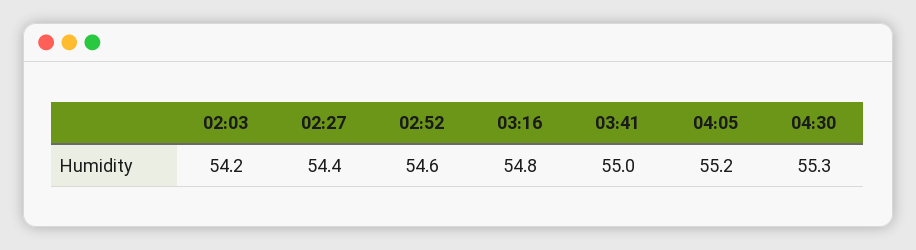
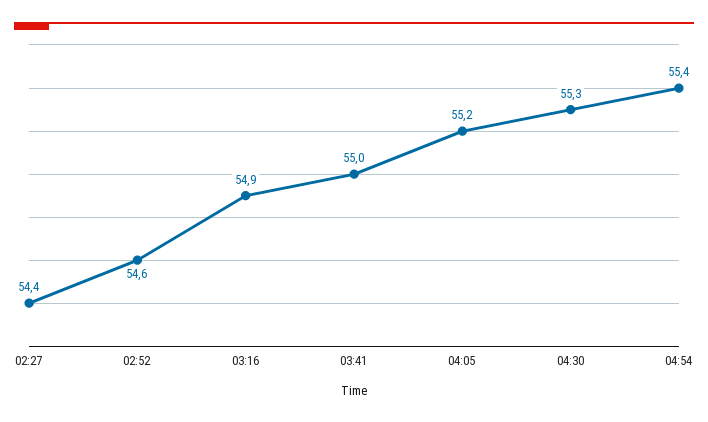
02:03: 54.2 -> none
03:16: 54.8 -> 54.9
04:54: none -> 55.4

